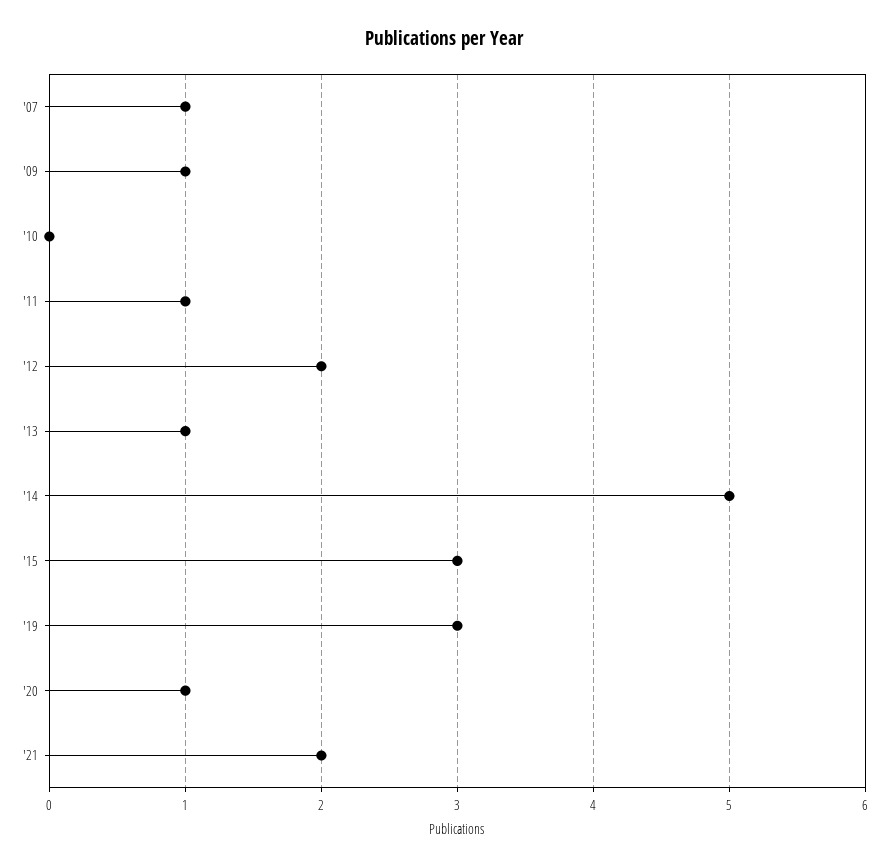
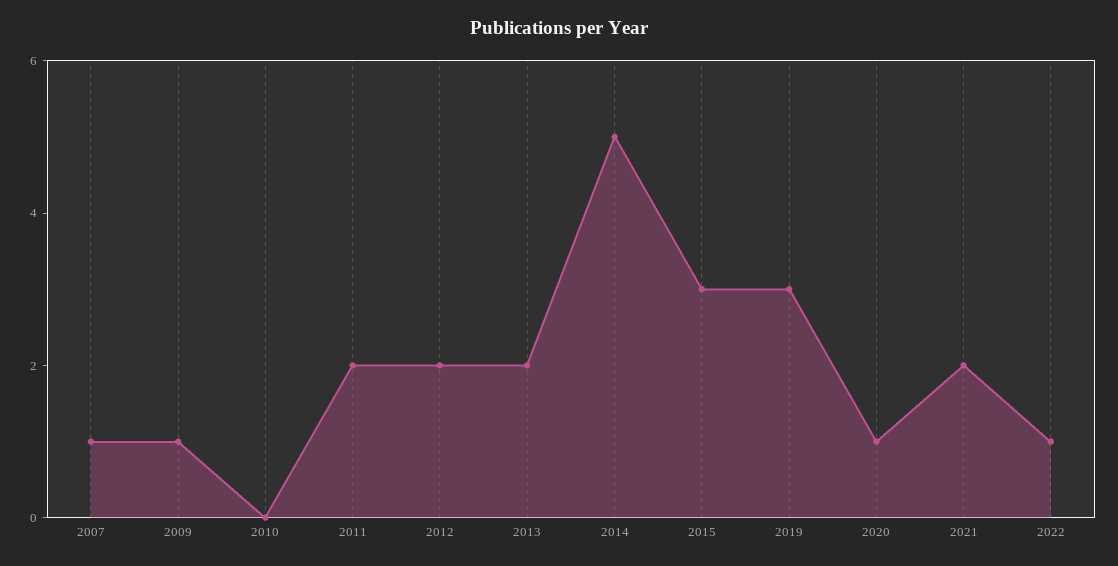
'11: 1 -> 2
'13: 1 -> 2
2022: none -> 1

